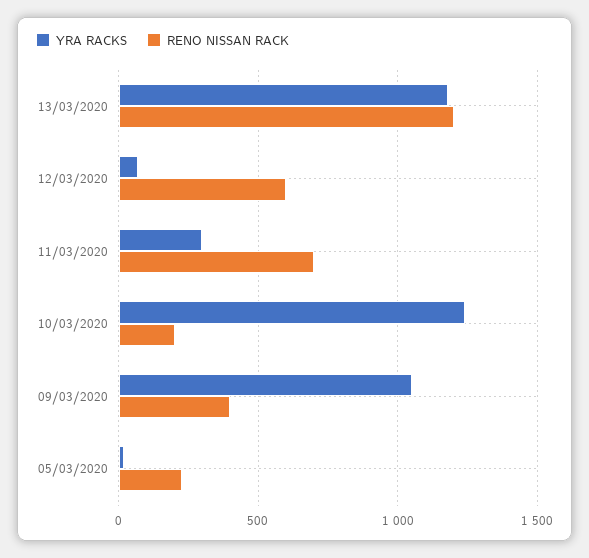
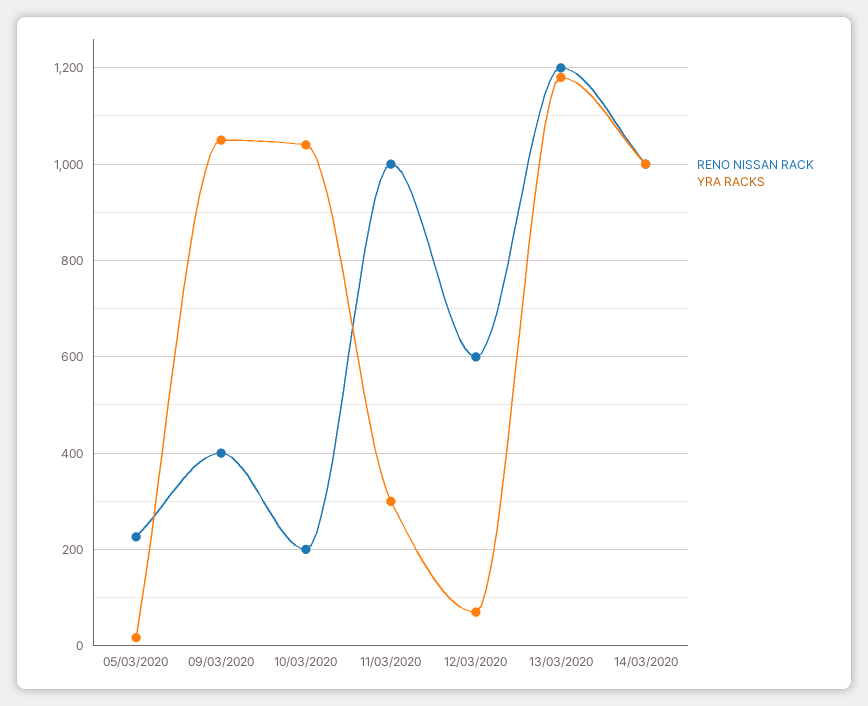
RENO NISSAN RACK, 11/03/2020: 700 -> 1000
YRA RACKS, 10/03/2020: 1250 -> 1040
RENO NISSAN RACK, 14/03/2020: none -> 1000
YRA RACKS, 14/03/2020: none -> 1000

